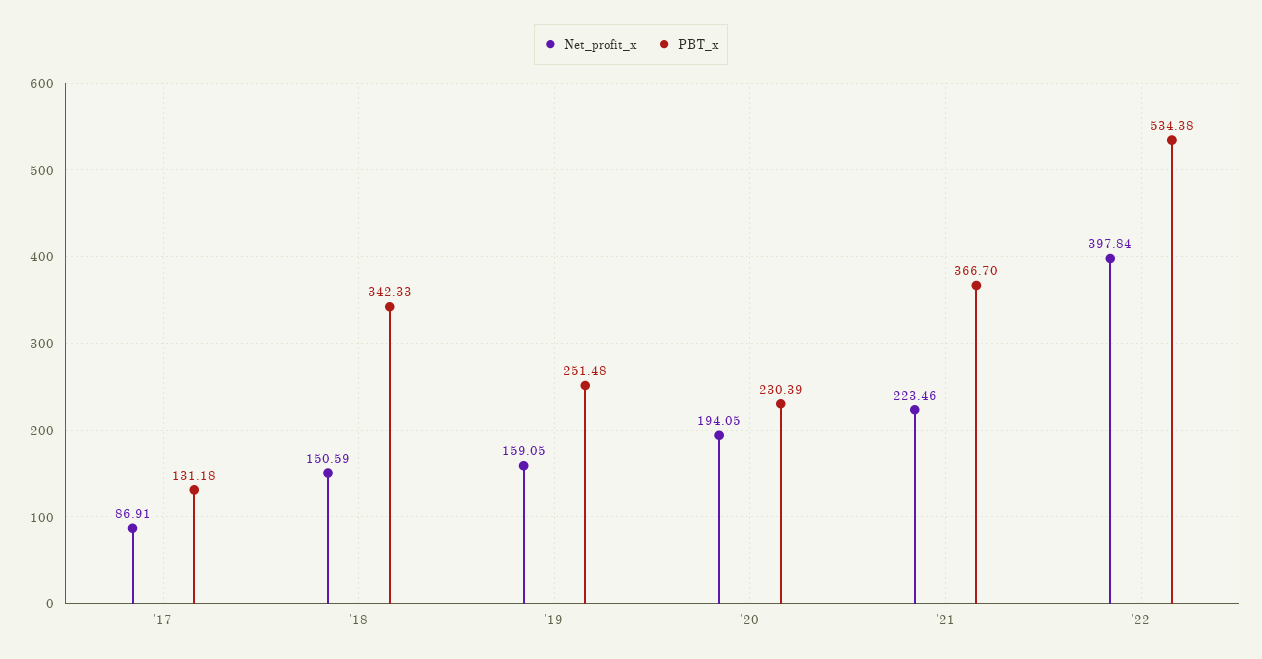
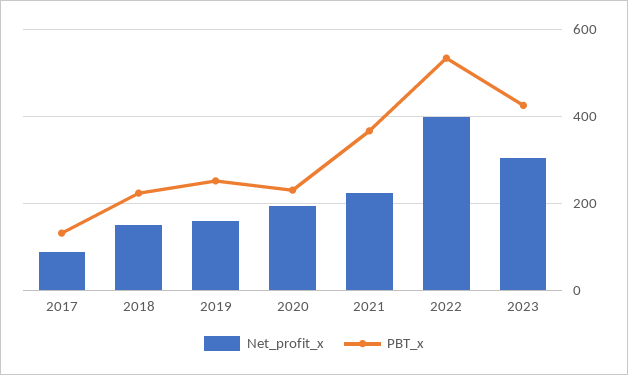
PBT_x, '18: 342.33 -> 220
Net_profit_x, 2023: none -> 300
PBT_x, 2023: none -> 420

